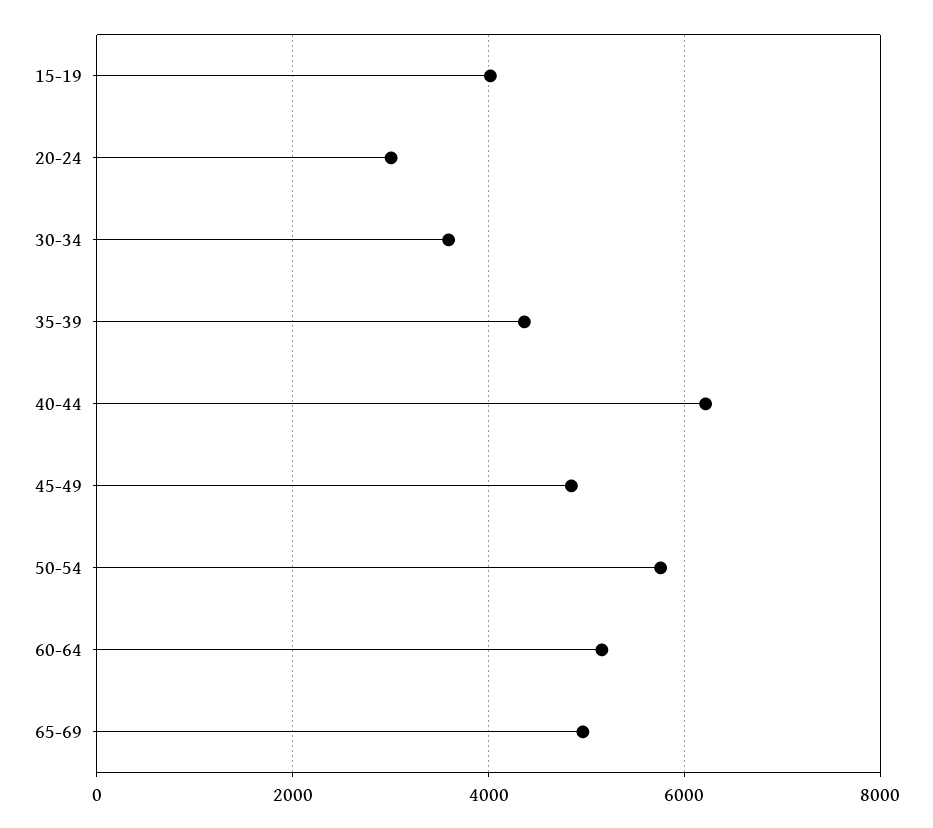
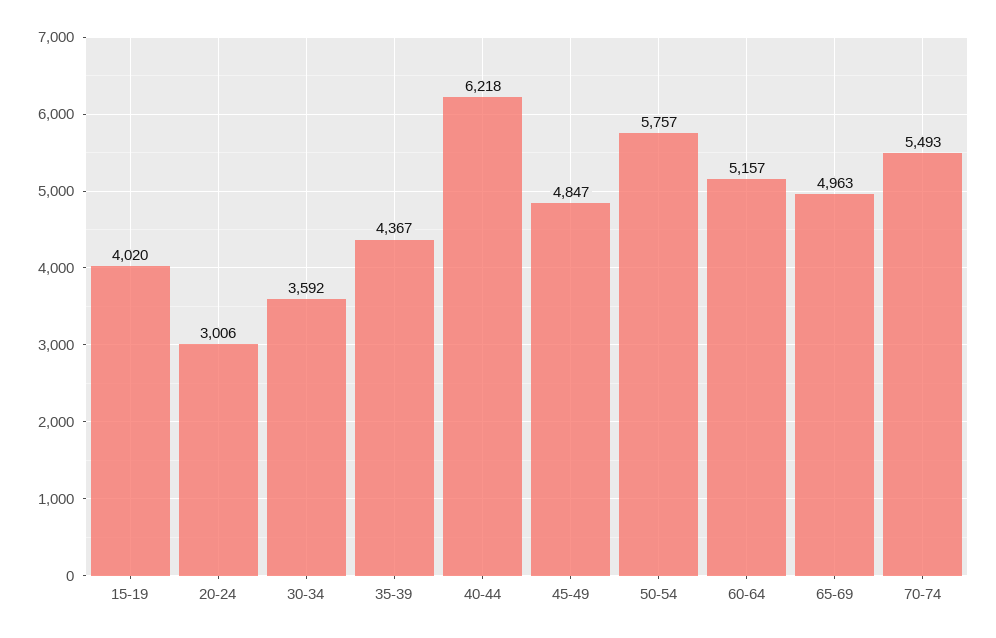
70-74: none -> 5493

